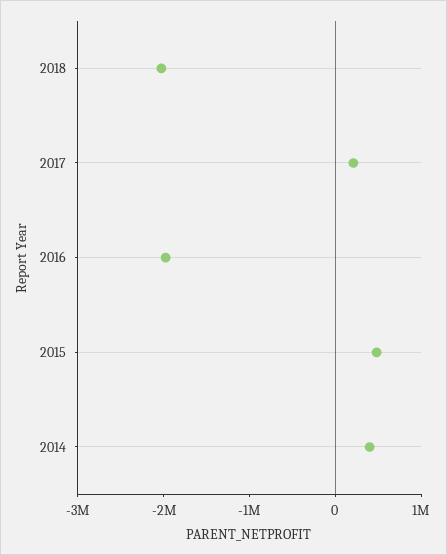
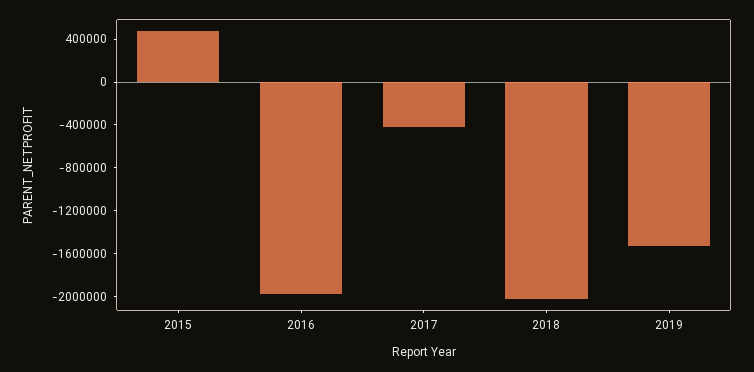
2017: 200000 -> -400000
2014: 400000 -> none
2019: none -> -1500000

